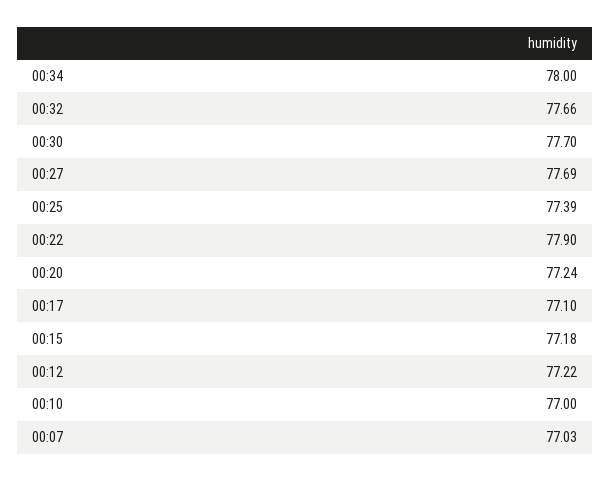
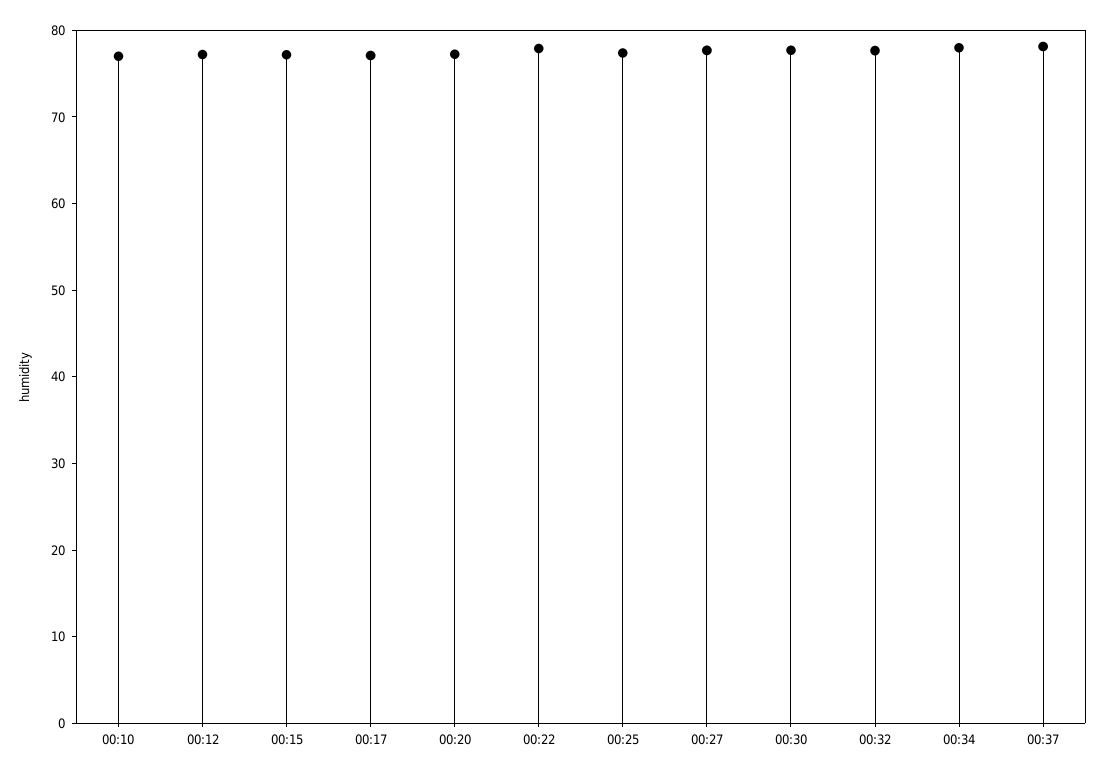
00:07: 77.03 -> none
00:37: none -> 78

